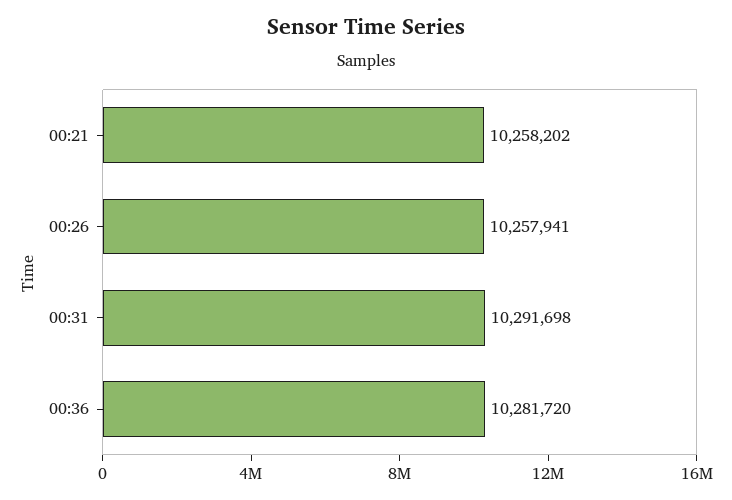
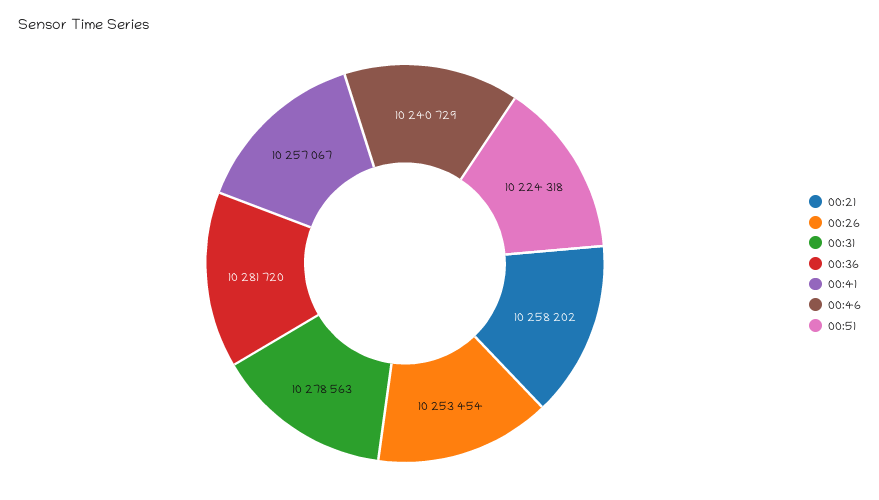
00:26: 10257941 -> 10253454
00:31: 10291698 -> 10278563
00:41: none -> 10257067
00:46: none -> 10240729
00:51: none -> 10224318

